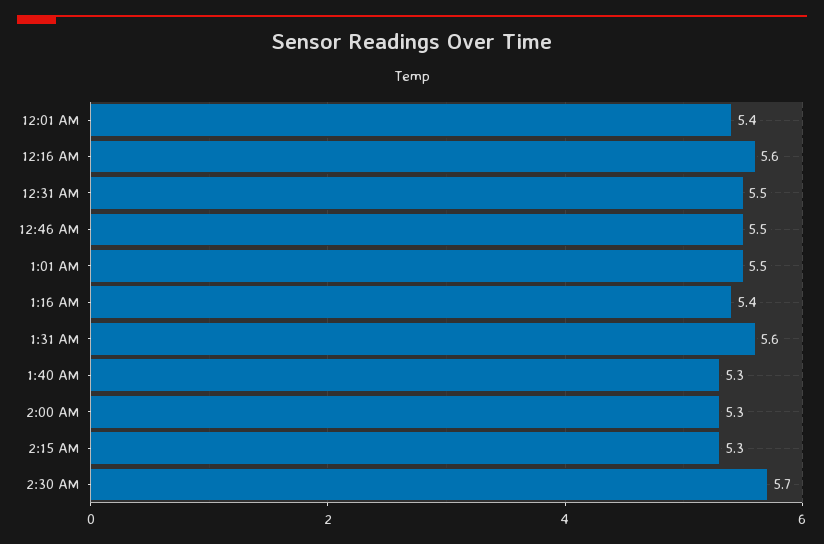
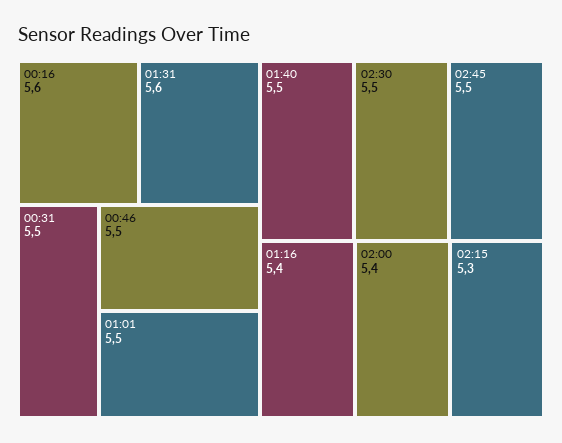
12:01 AM: 5.4 -> none
1:40 AM: 5.3 -> 5.5
2:00 AM: 5.3 -> 5.4
2:30 AM: 5.7 -> 5.5
02:45: none -> 5.5

